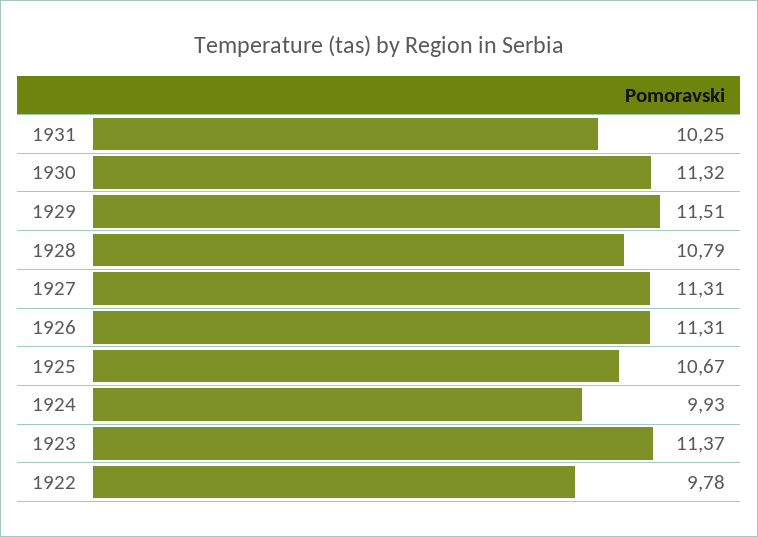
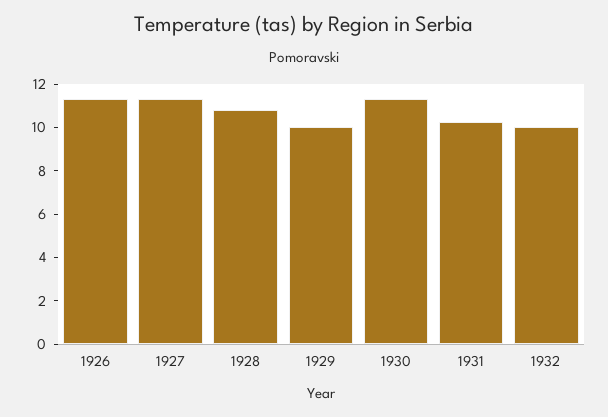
1929: 11.51 -> 10
1925: 10.67 -> none
1924: 9.93 -> none
1923: 11.37 -> none
1922: 9.78 -> none
1932: none -> 10

